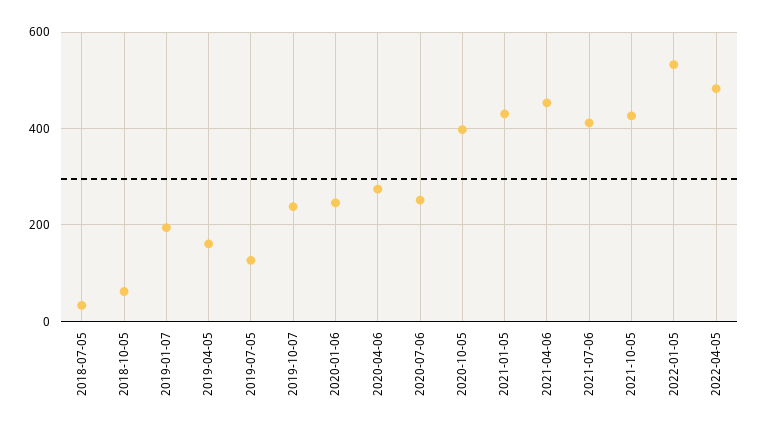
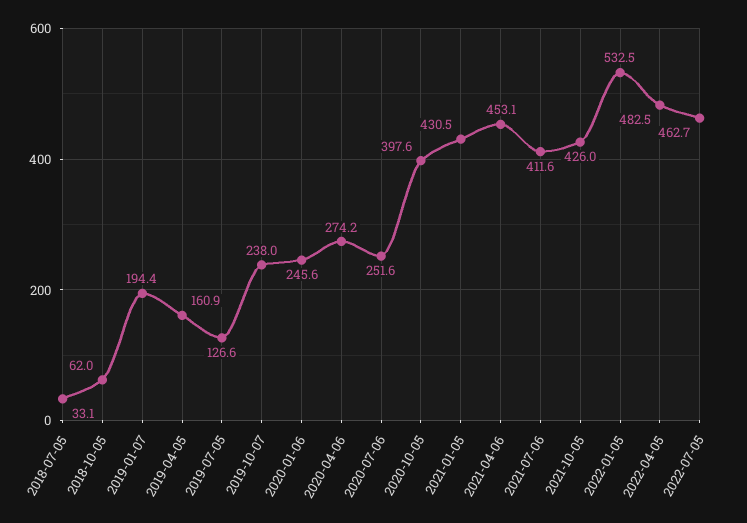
2022-07-05: none -> 462.7

